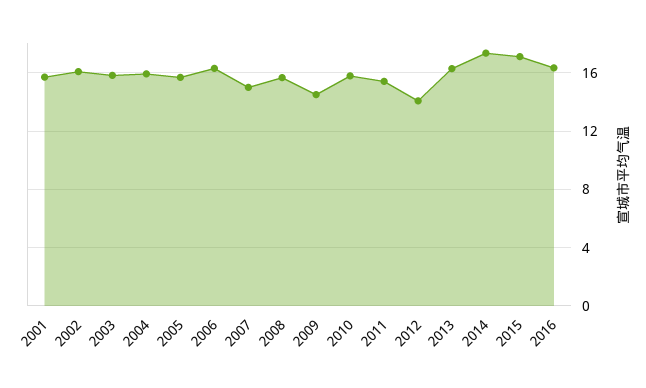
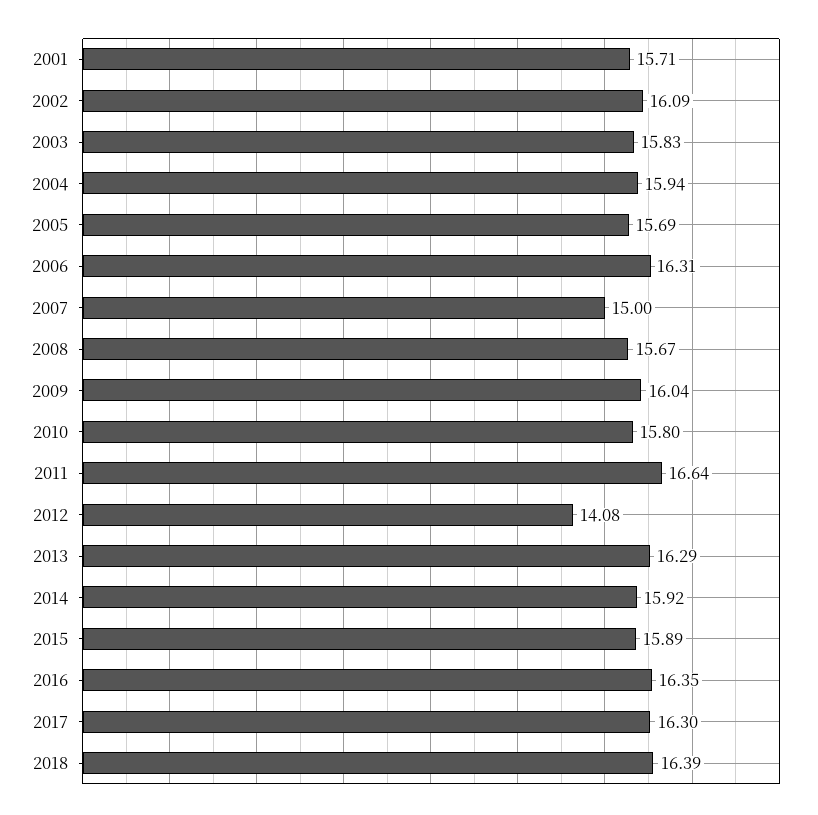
2009: 14.5 -> 16.04
2011: 15.5 -> 16.64
2014: 17.5 -> 15.92
2015: 17 -> 15.89
2017: none -> 16.3
2018: none -> 16.39

